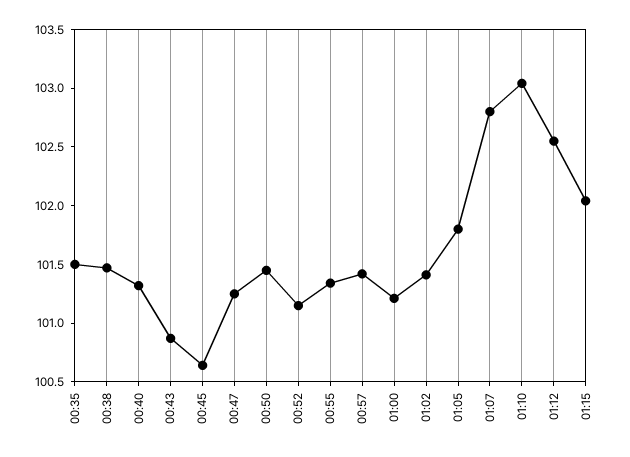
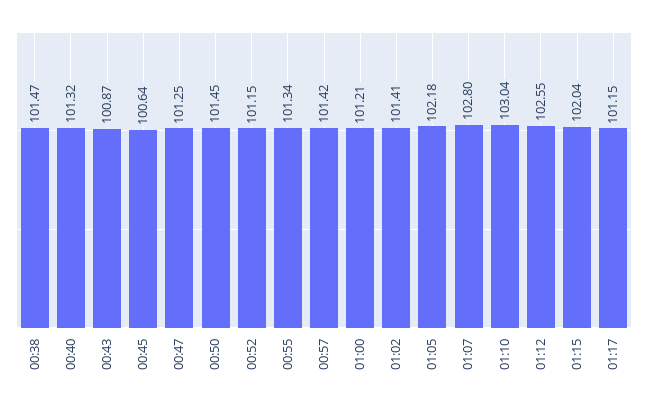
00:35: 101.5 -> none
01:05: 101.8 -> 102.18
01:17: none -> 101.15

